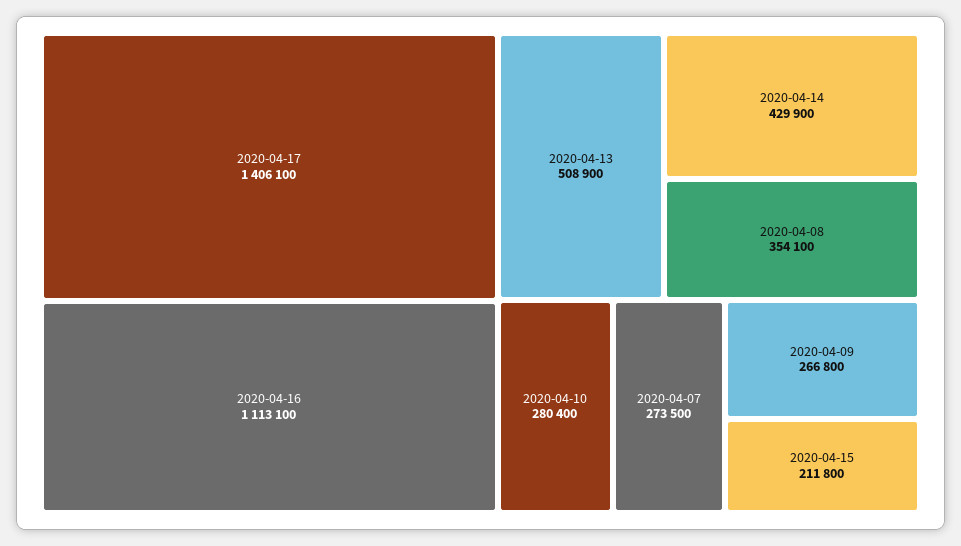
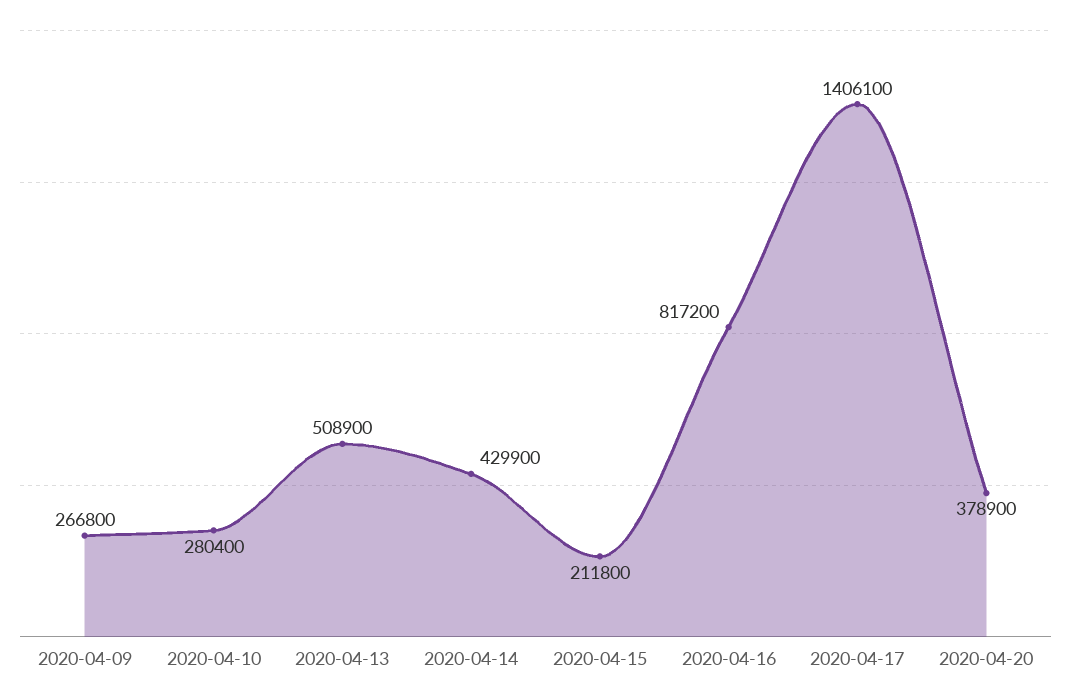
2020-04-16: 1113100 -> 817200
2020-04-08: 354100 -> none
2020-04-07: 273500 -> none
2020-04-20: none -> 378900

